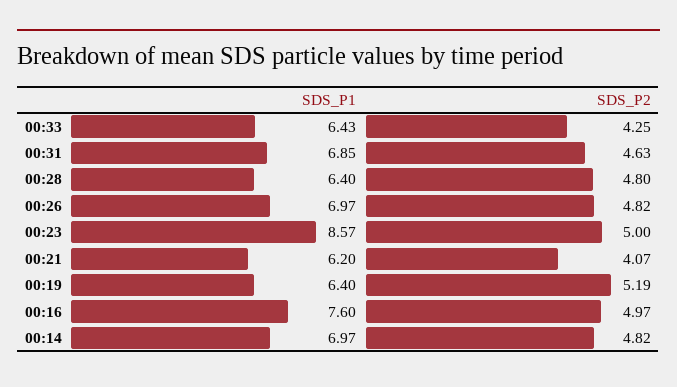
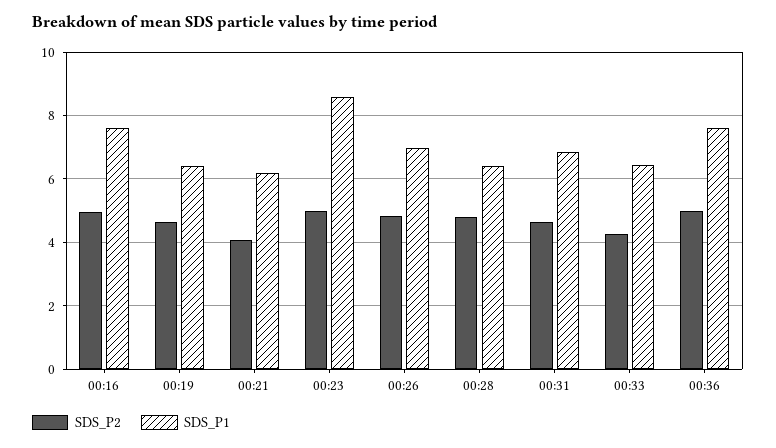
SDS_P2, 00:19: 5.19 -> 4.6
SDS_P1, 00:14: 6.97 -> none
SDS_P2, 00:14: 4.82 -> none
SDS_P2, 00:36: none -> 5
SDS_P1, 00:36: none -> 7.6

